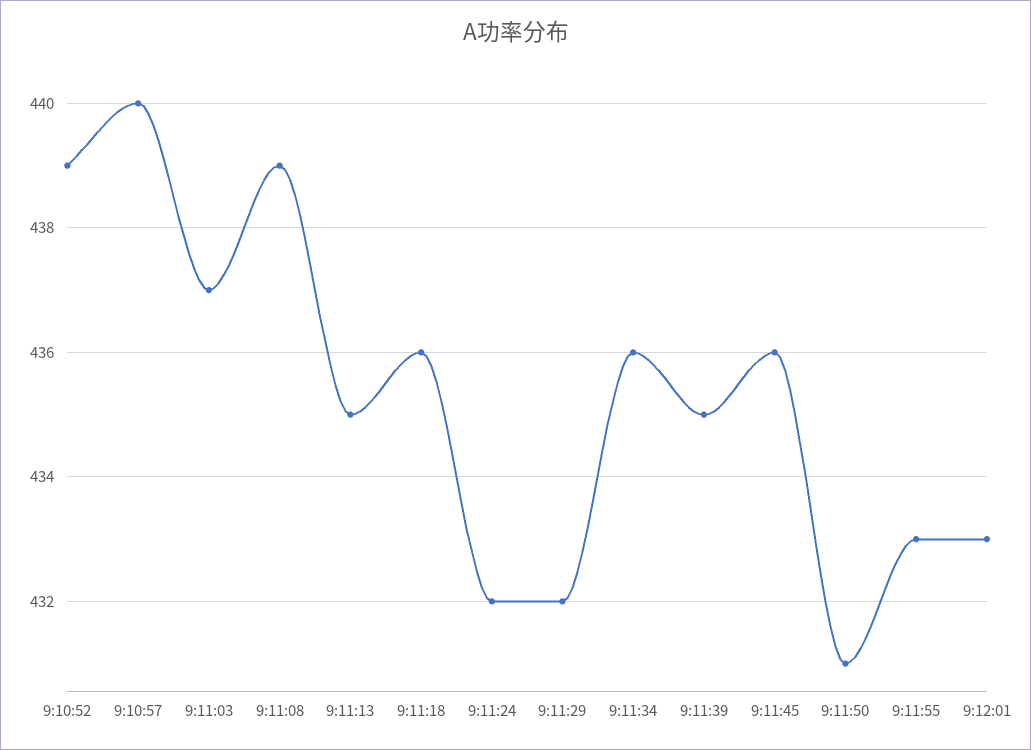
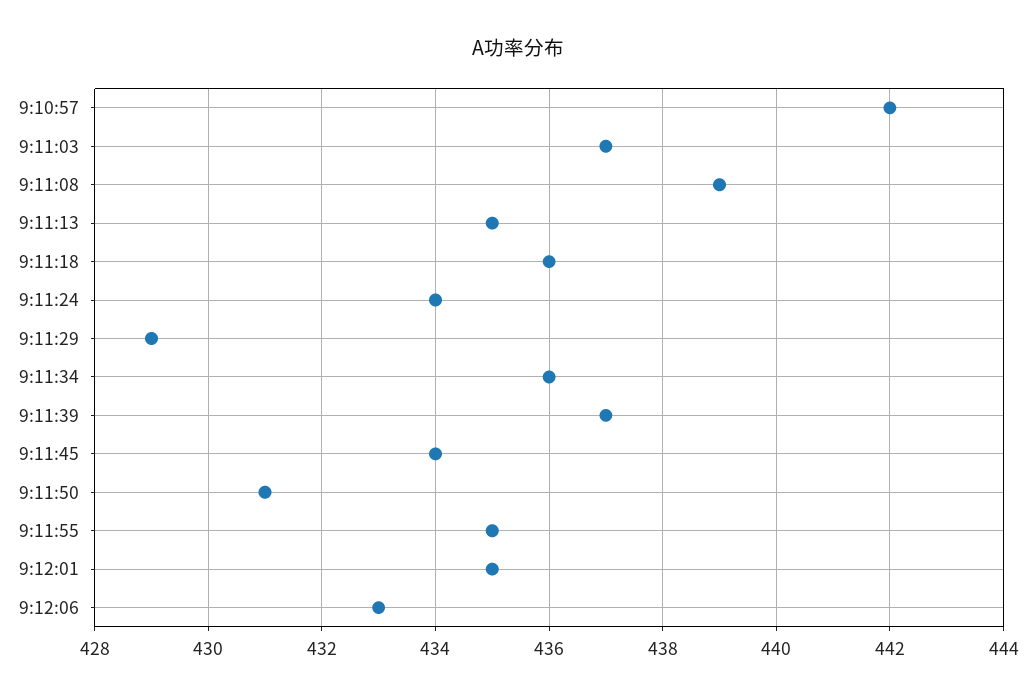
9:10:52: 439 -> none
9:10:57: 440 -> 442
9:11:24: 432 -> 434
9:11:29: 432 -> 429
9:11:39: 435 -> 437
9:11:45: 436 -> 434
9:11:55: 433 -> 435
9:12:01: 433 -> 435
9:12:06: none -> 433

